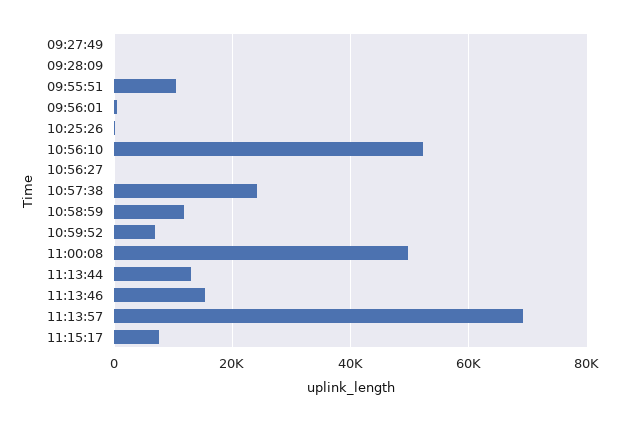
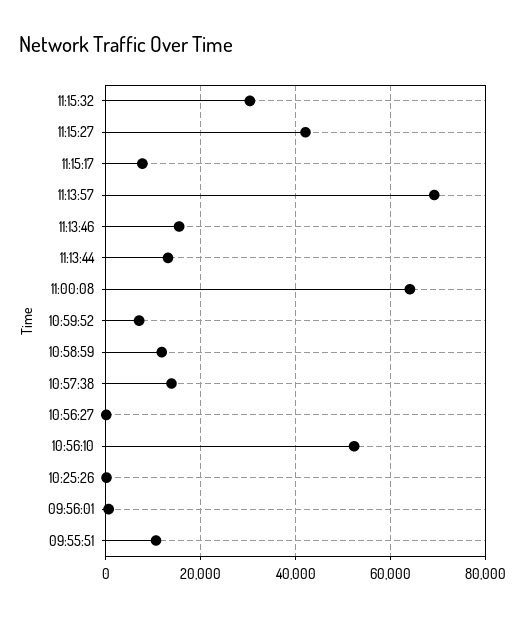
09:27:49: 0 -> none
09:28:09: 0 -> none
10:57:38: 24000 -> 14000
11:00:08: 50000 -> 64000
11:15:32: none -> 30000
11:15:27: none -> 42000

